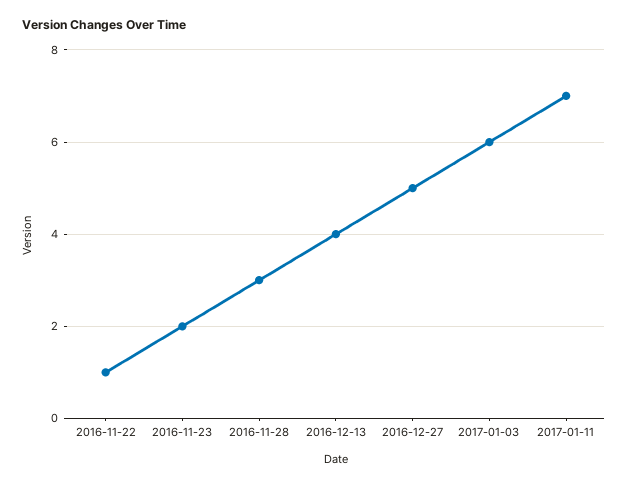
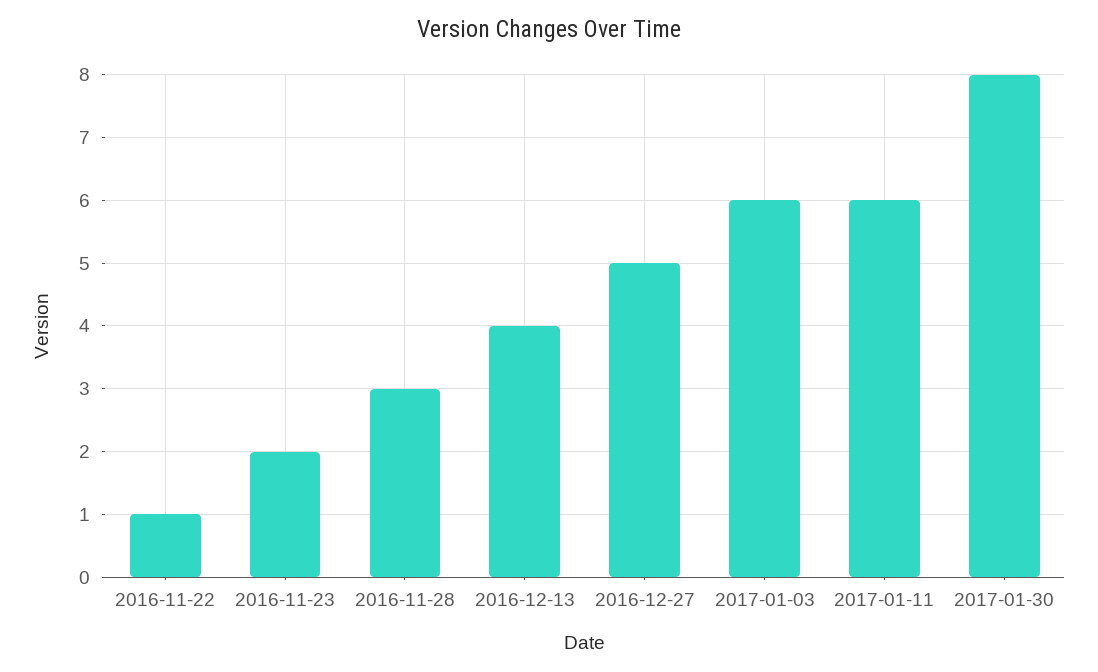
2017-01-11: 7 -> 6
2017-01-30: none -> 8

